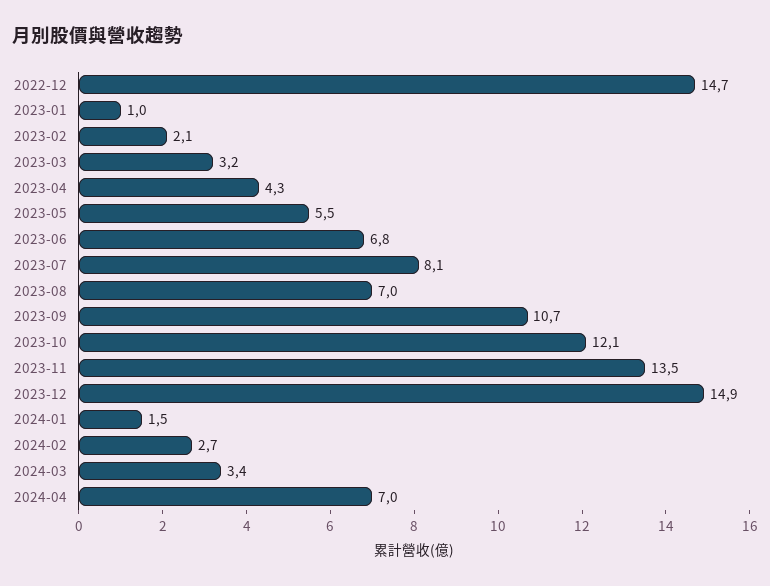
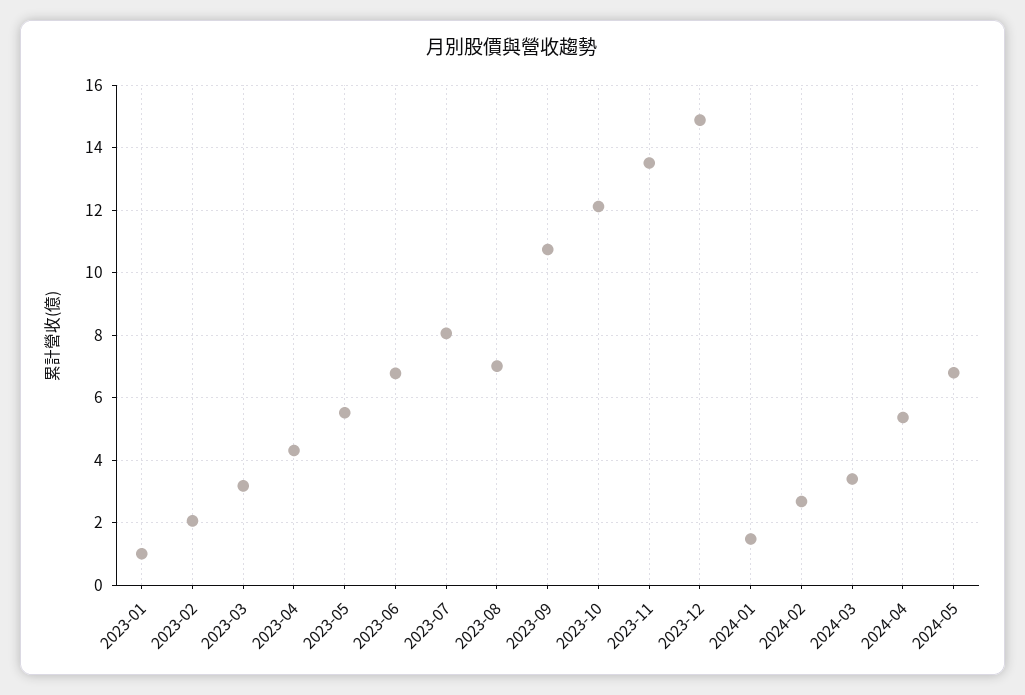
2022-12: 14.7 -> none
2024-04: 7 -> 5.4
2024-05: none -> 6.8

